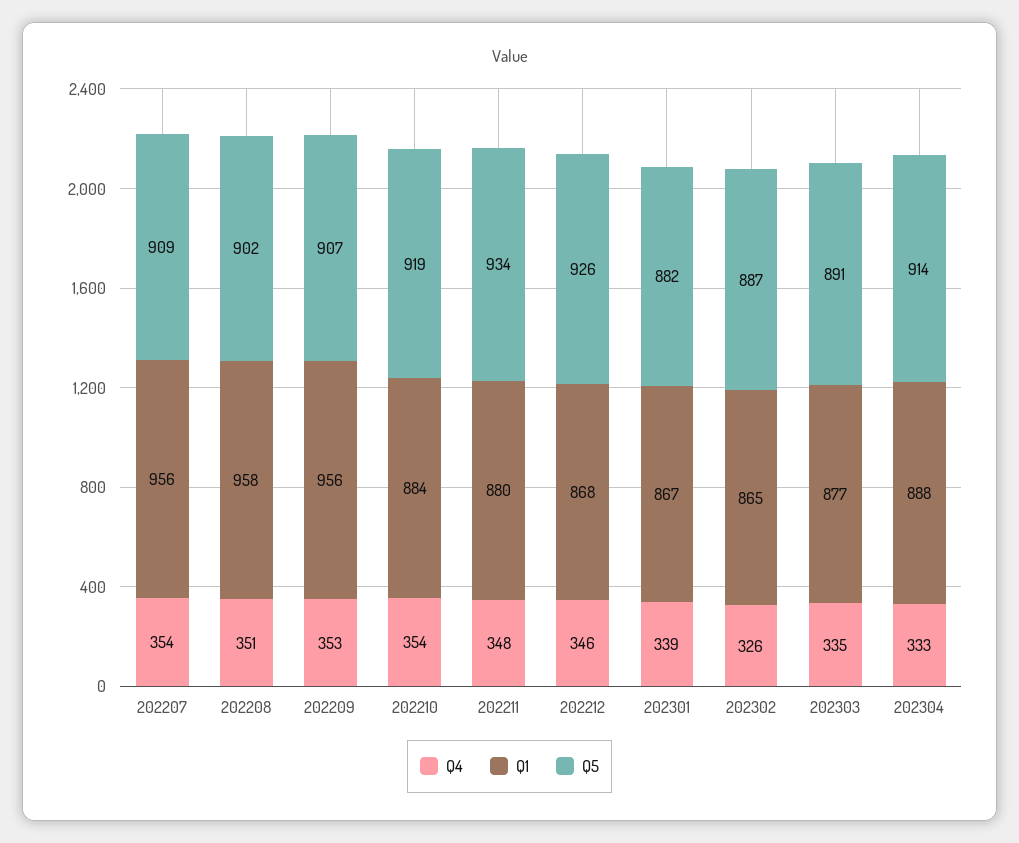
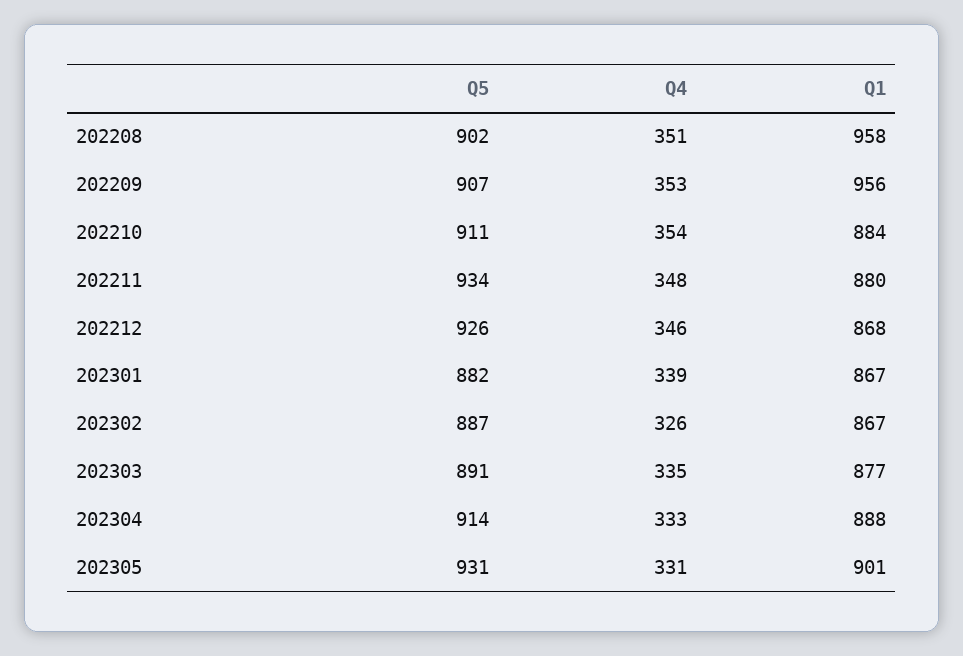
Q4, 202207: 354 -> none
Q1, 202207: 956 -> none
Q5, 202207: 909 -> none
Q5, 202210: 919 -> 911
Q1, 202302: 865 -> 867
Q5, 202305: none -> 931
Q4, 202305: none -> 331
Q1, 202305: none -> 901

